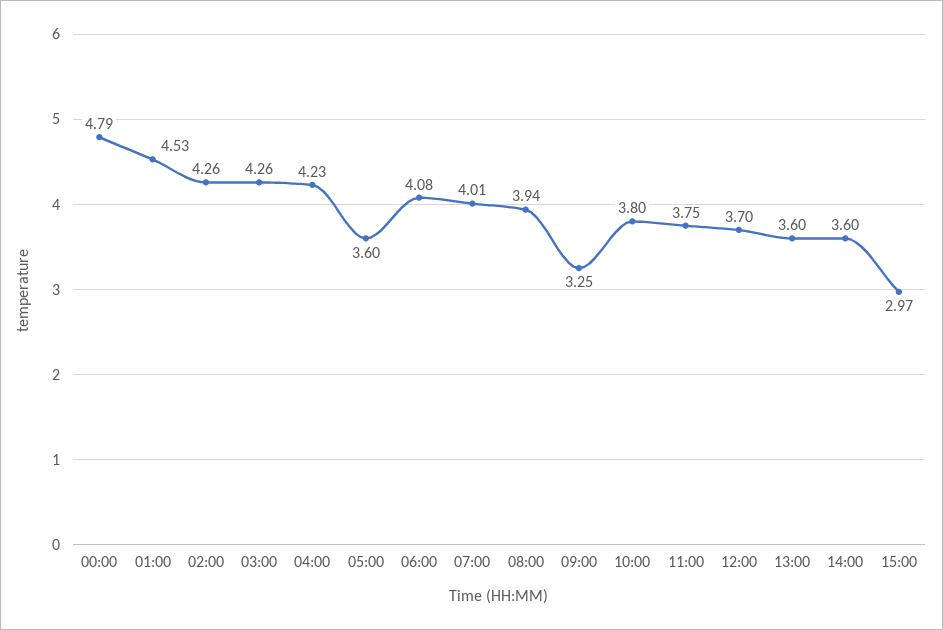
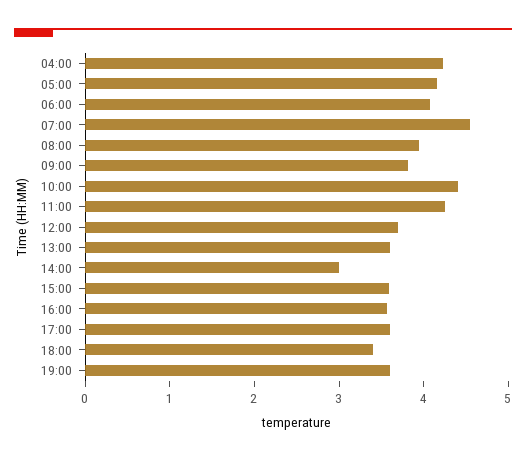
00:00: 4.79 -> none
01:00: 4.53 -> none
02:00: 4.26 -> none
03:00: 4.26 -> none
05:00: 3.6 -> 4.2
07:00: 4.01 -> 4.6
09:00: 3.25 -> 3.8
10:00: 3.8 -> 4.4
11:00: 3.75 -> 4.2
14:00: 3.6 -> 3
15:00: 2.97 -> 3.6
16:00: none -> 3.6
17:00: none -> 3.6
18:00: none -> 3.4
19:00: none -> 3.6

